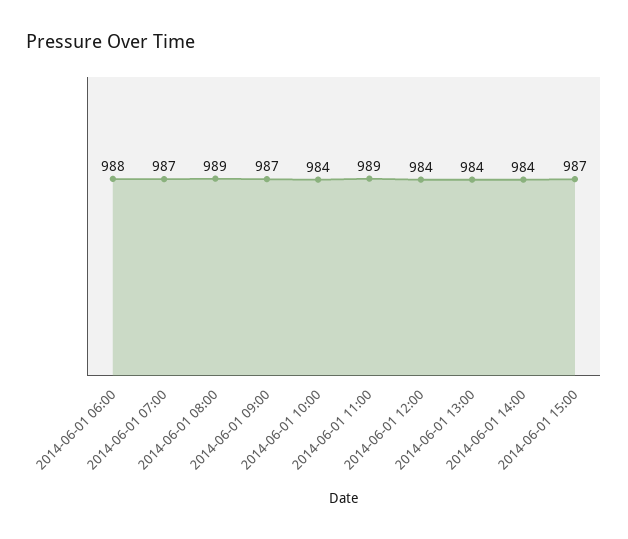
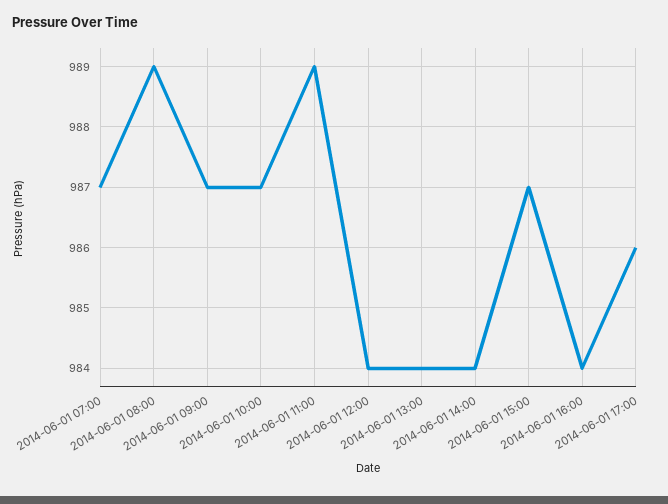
2014-06-01 06:00: 988 -> none
2014-06-01 10:00: 984 -> 987
2014-06-01 16:00: none -> 984
2014-06-01 17:00: none -> 986

